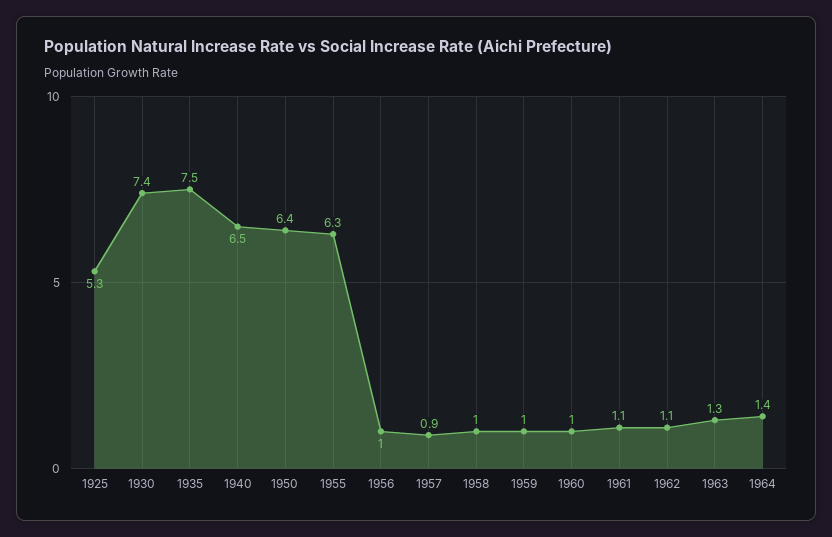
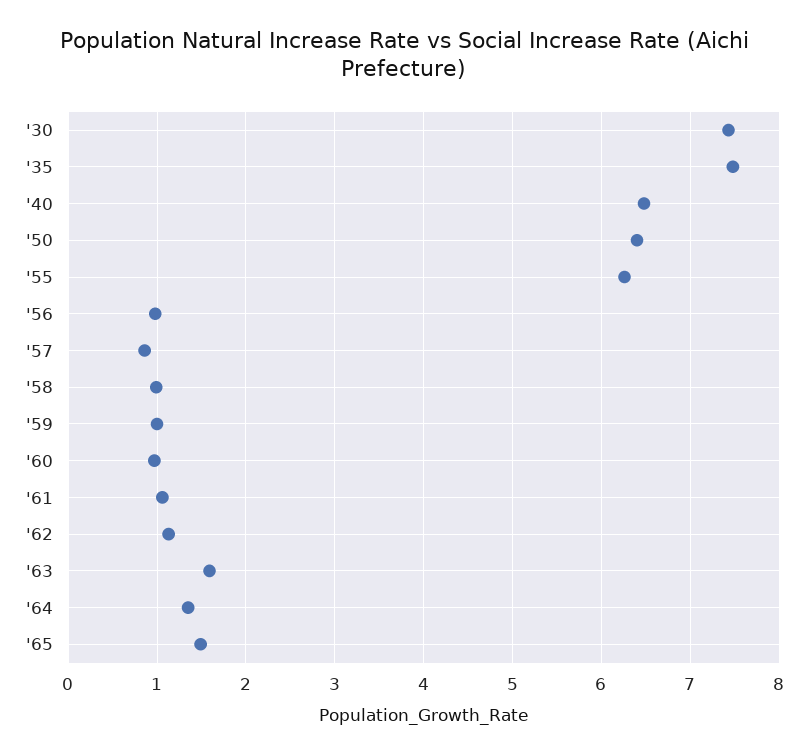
1925: 5.3 -> none
1963: 1.3 -> 1.6
'65: none -> 1.5

